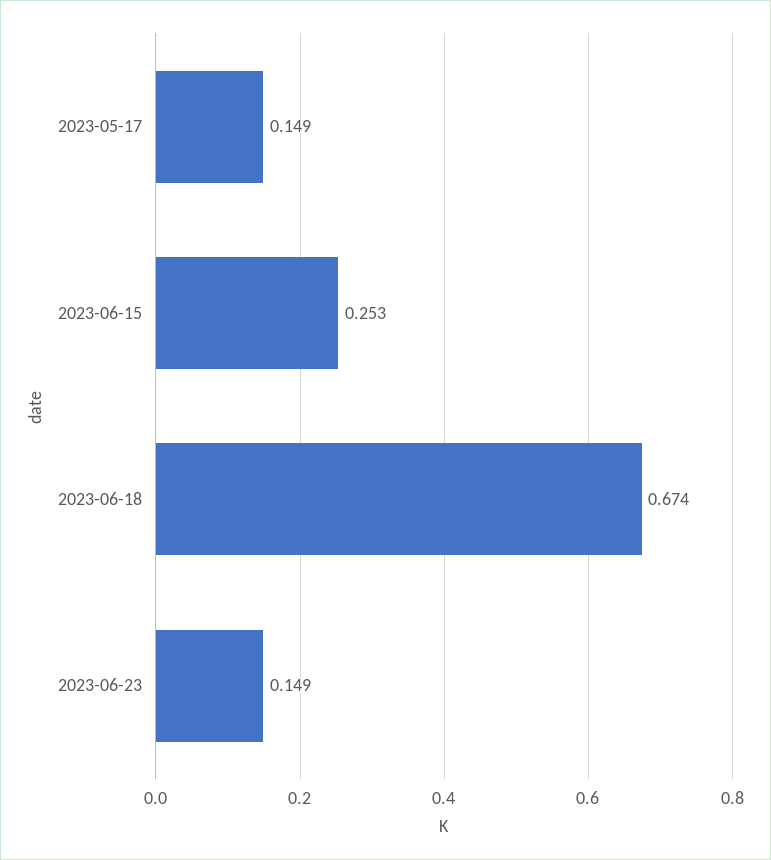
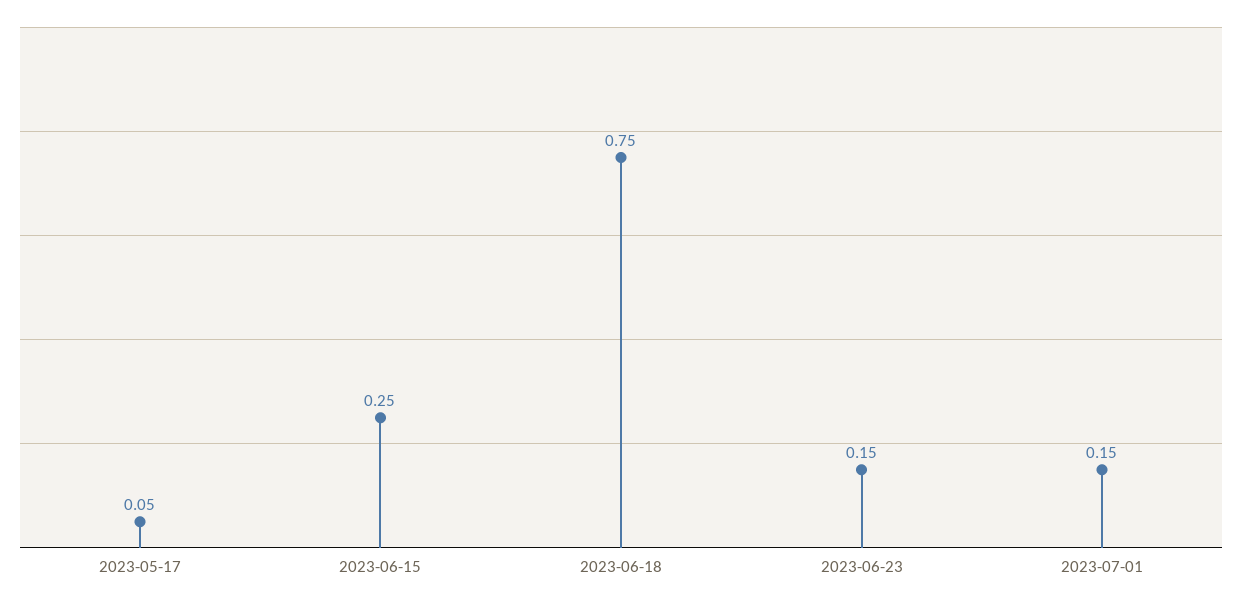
2023-05-17: 0.149 -> 0.05
2023-06-18: 0.674 -> 0.75
2023-07-01: none -> 0.15

